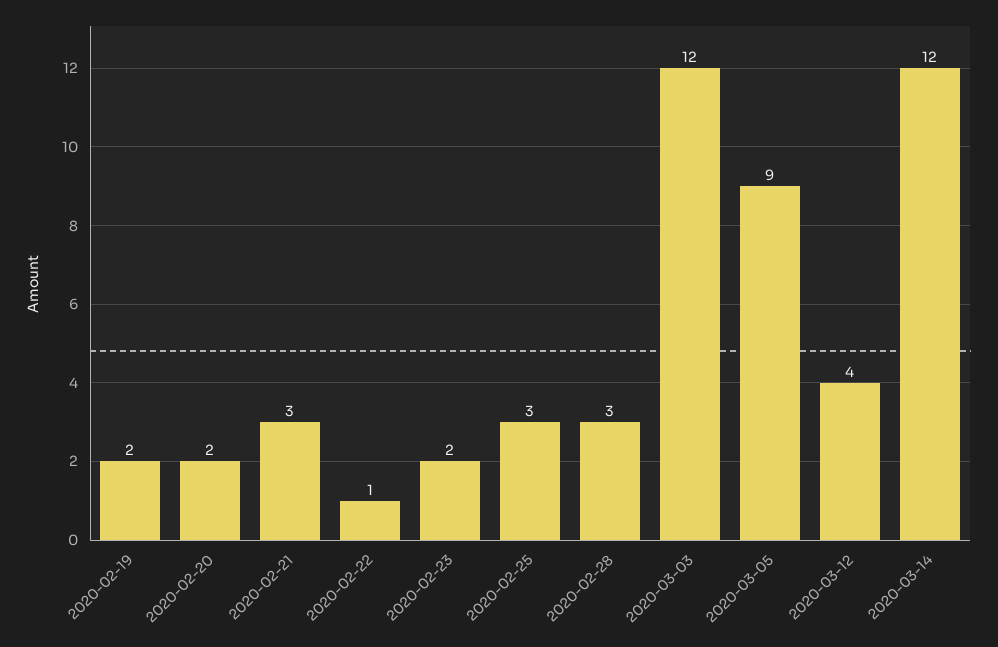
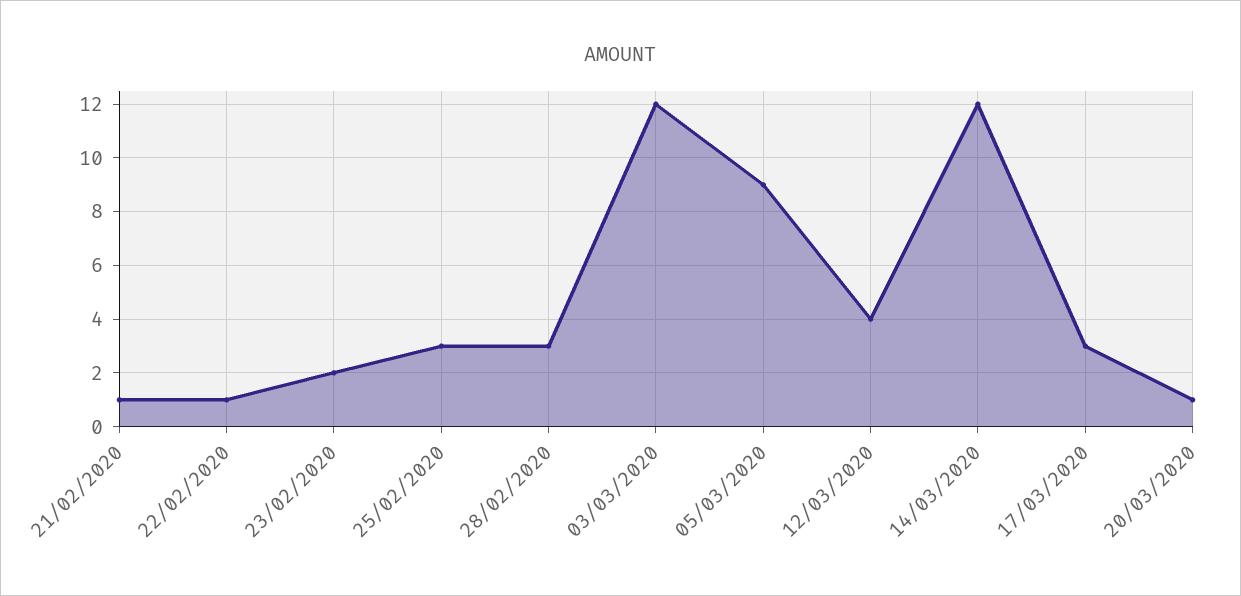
2020-02-19: 2 -> none
2020-02-20: 2 -> none
2020-02-21: 3 -> 1
17/03/2020: none -> 3
20/03/2020: none -> 1

